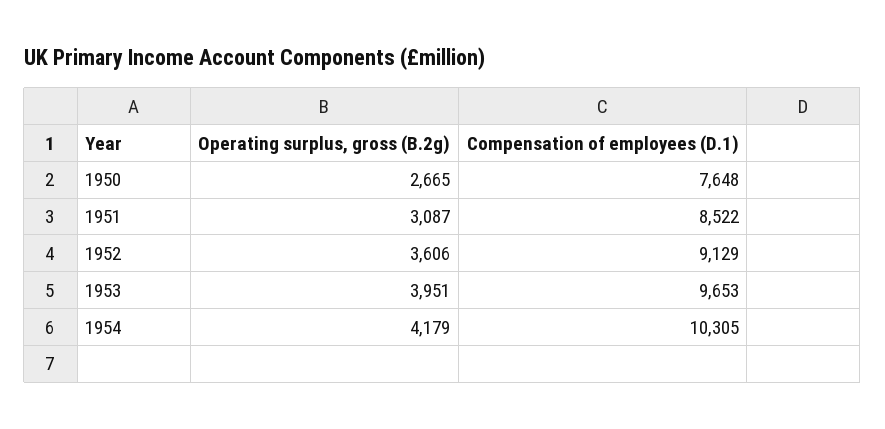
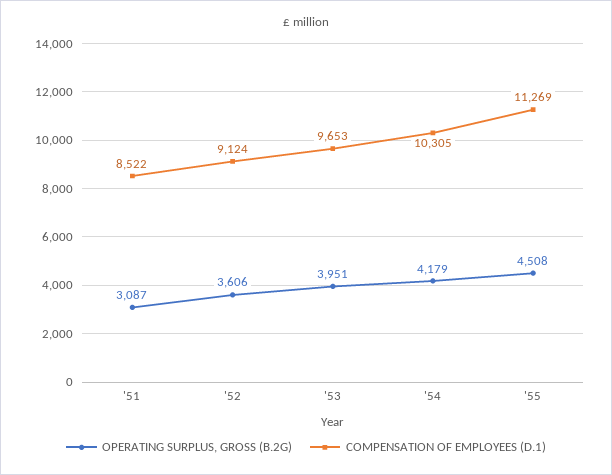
Operating surplus, gross (B.2g), 1950: 2665 -> none
Compensation of employees (D.1), 1950: 7648 -> none
Compensation of employees (D.1), 1952: 9129 -> 9124
Operating surplus, gross (B.2g), '55: none -> 4508
Compensation of employees (D.1), '55: none -> 11269

